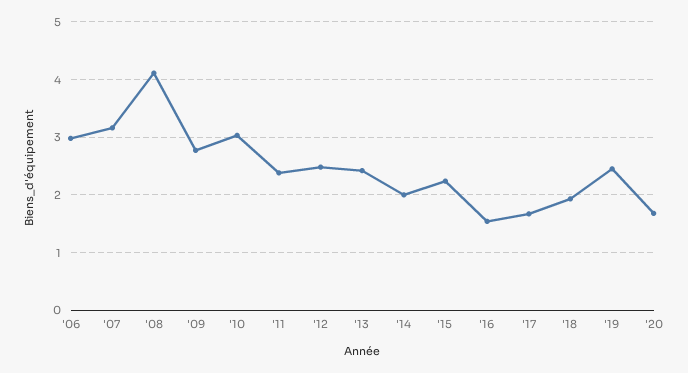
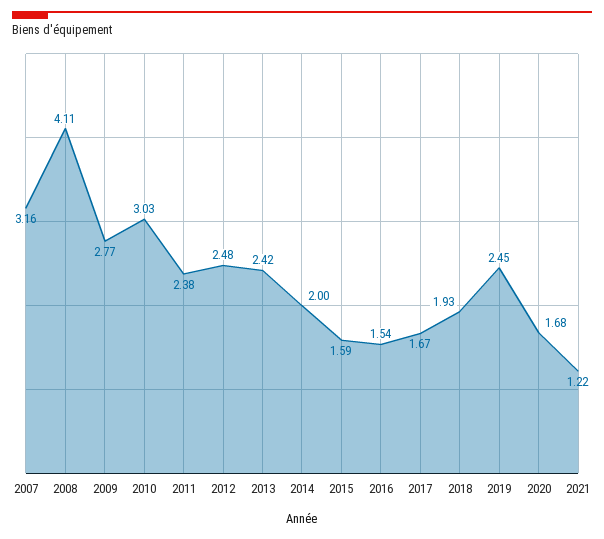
'06: 3 -> none
'15: 2.2 -> 1.59
2021: none -> 1.22

